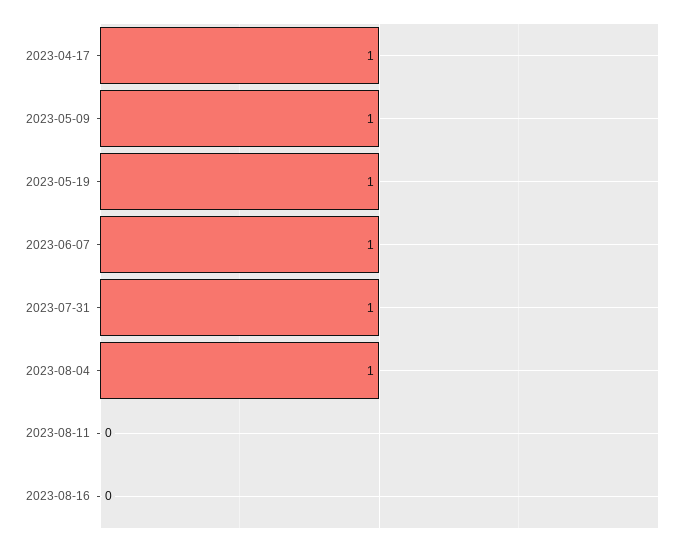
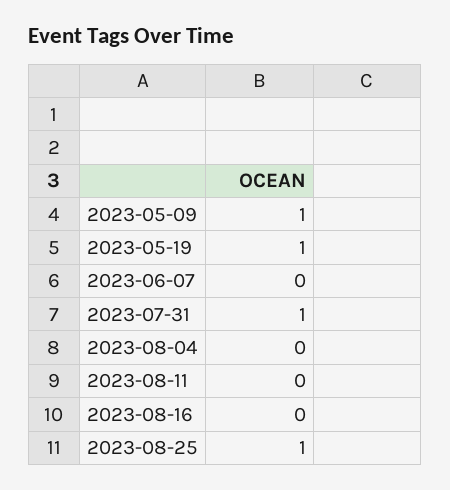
2023-04-17: 1 -> none
2023-06-07: 1 -> 0
2023-08-04: 1 -> 0
2023-08-25: none -> 1

